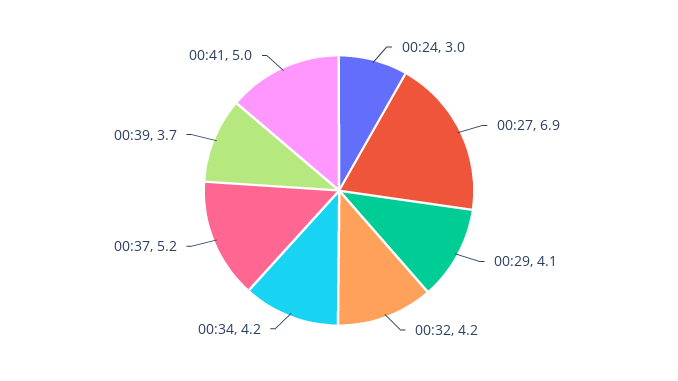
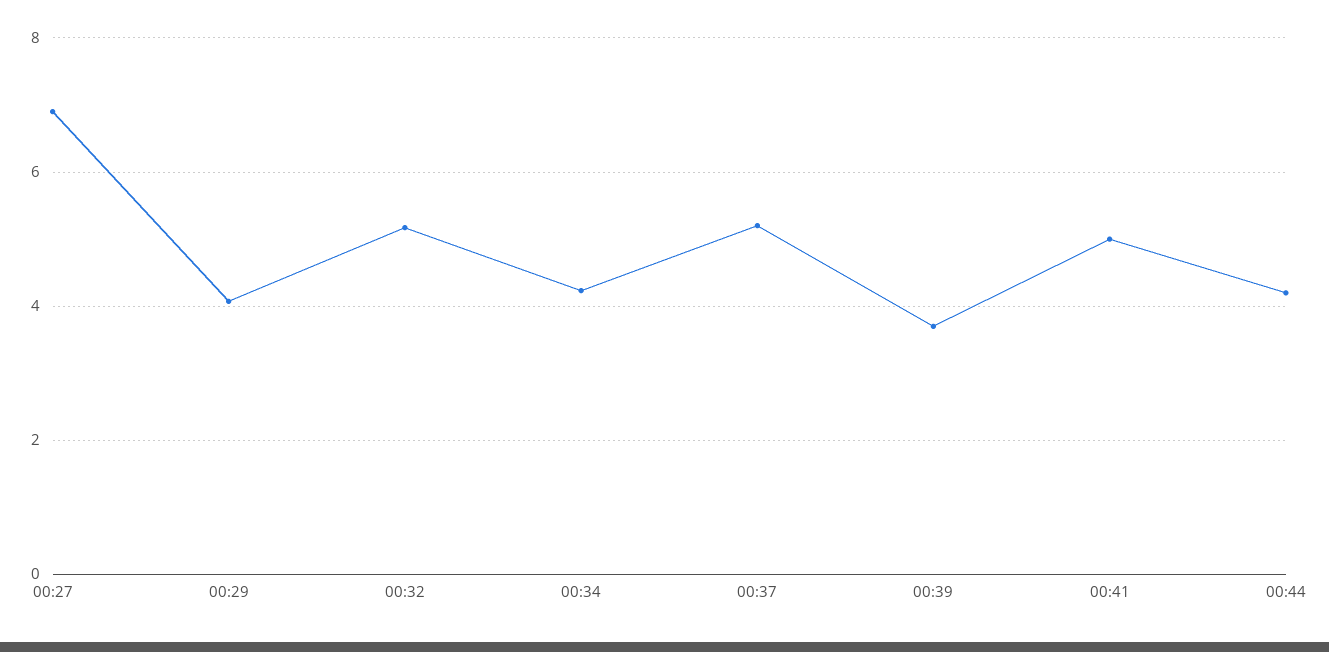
00:24: 3 -> none
00:32: 4.2 -> 5.2
00:44: none -> 4.2

